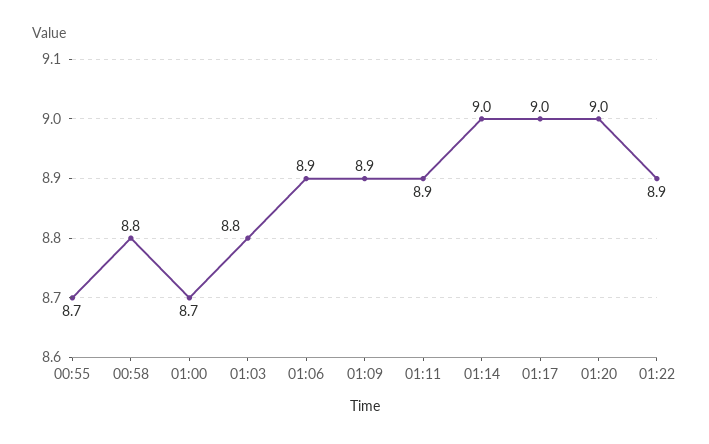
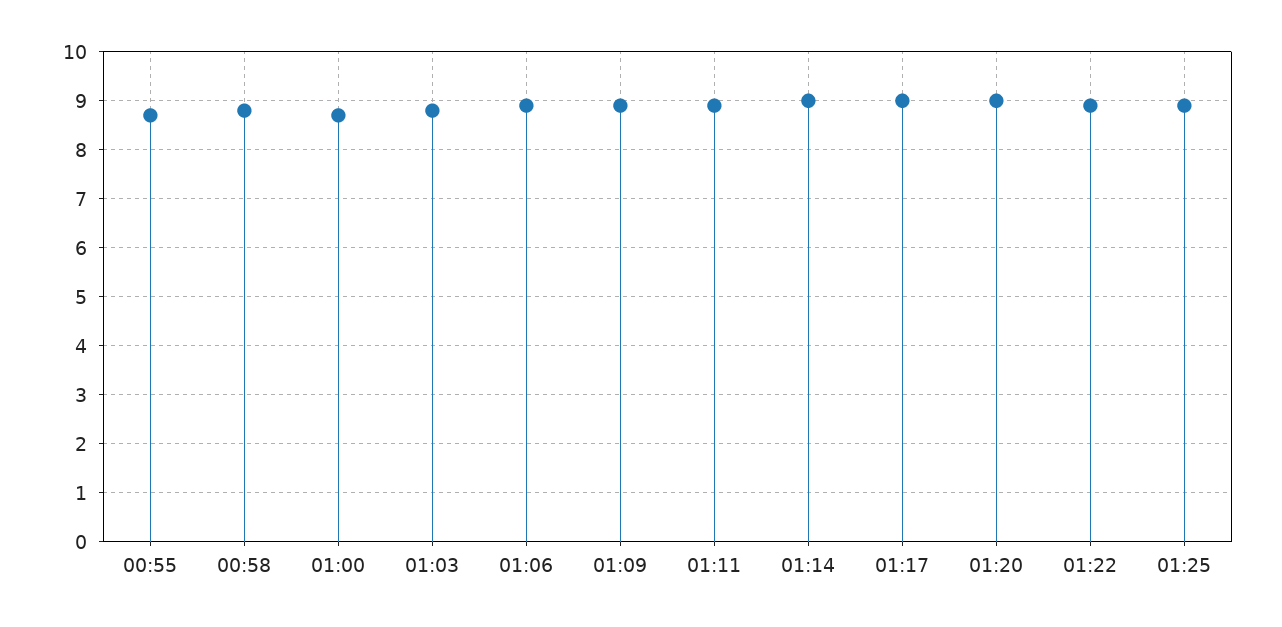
01:25: none -> 9

